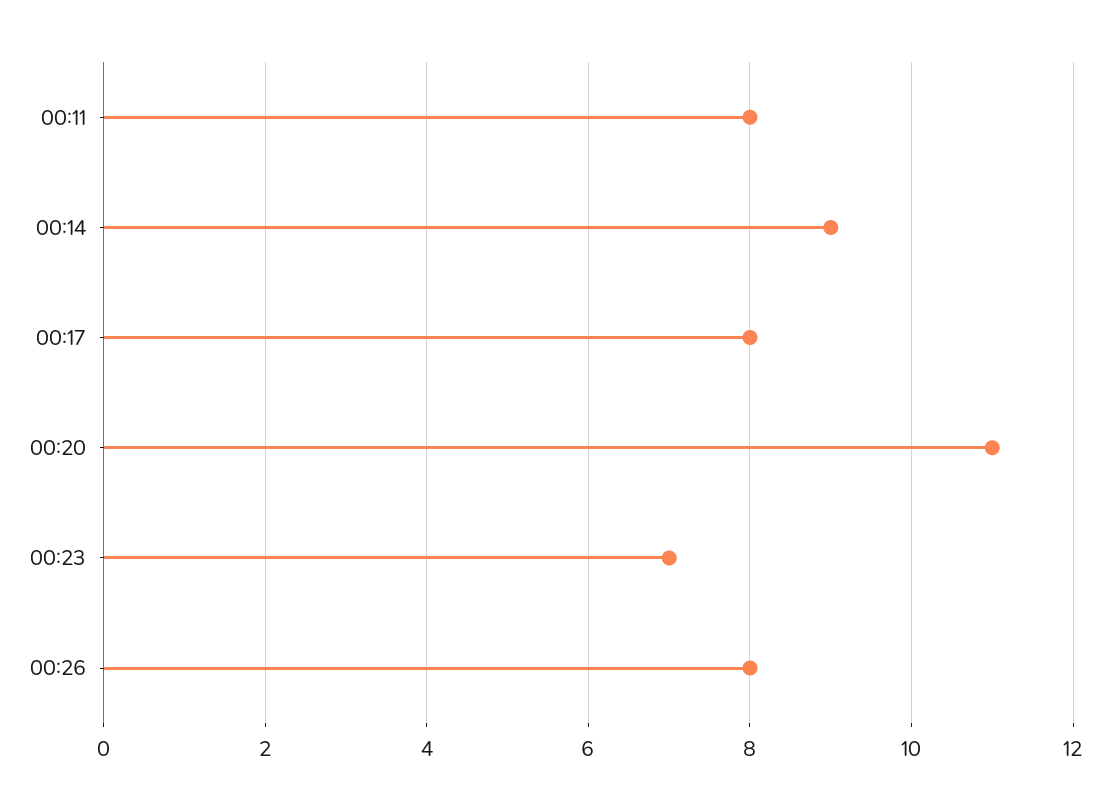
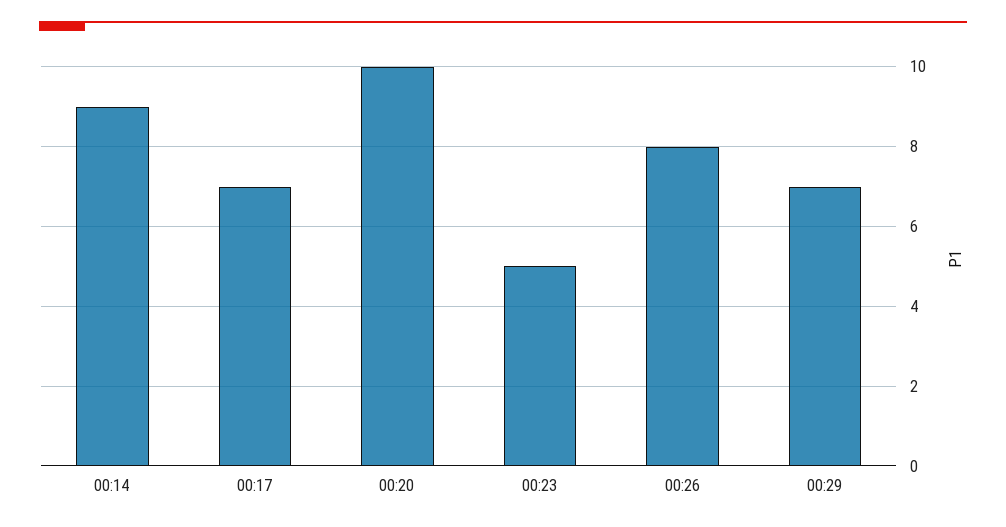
00:11: 8 -> none
00:17: 8 -> 7
00:20: 11 -> 10
00:23: 7 -> 5
00:29: none -> 7

